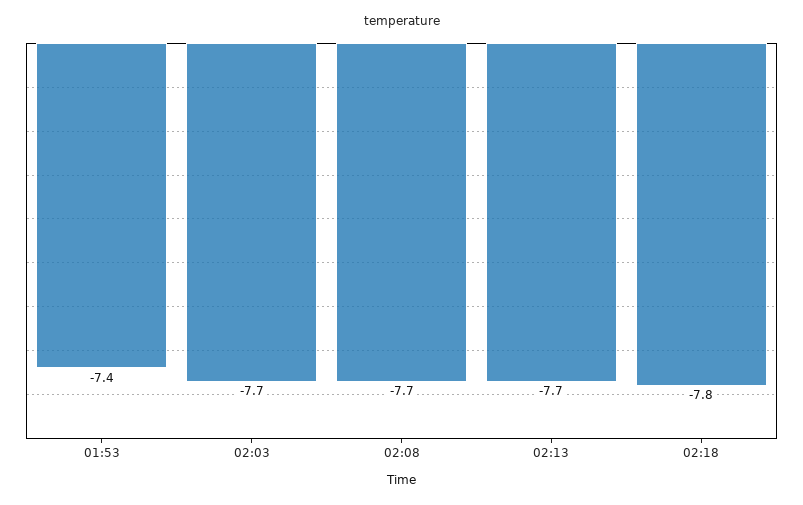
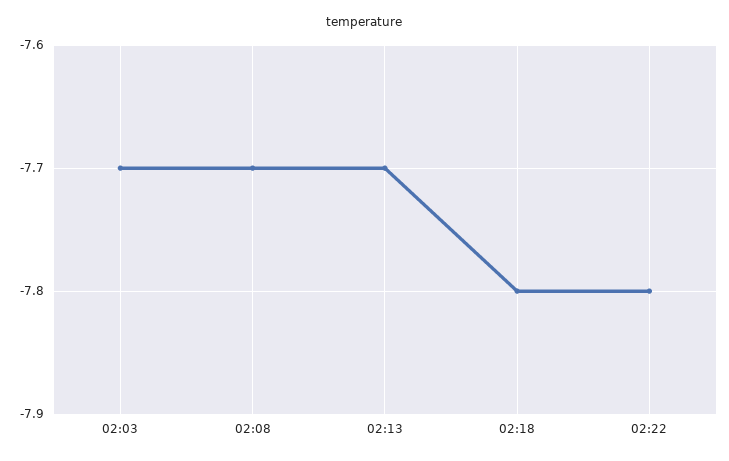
01:53: -7.4 -> none
02:22: none -> -7.8

